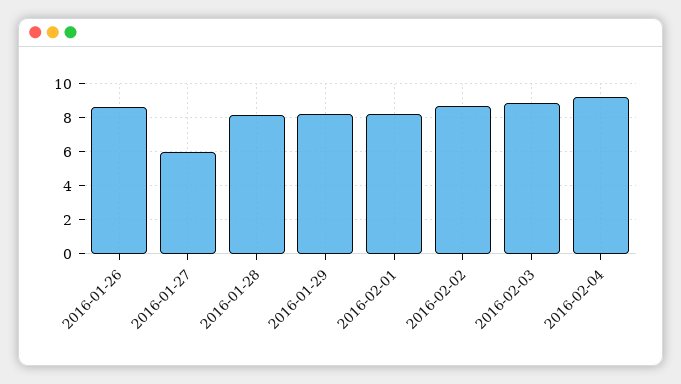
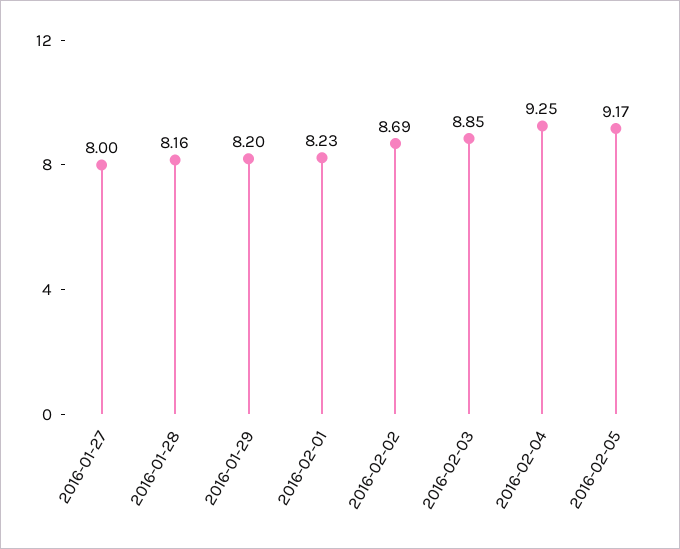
2016-01-26: 8.5 -> none
2016-01-27: 6 -> 8
2016-02-05: none -> 9.17

